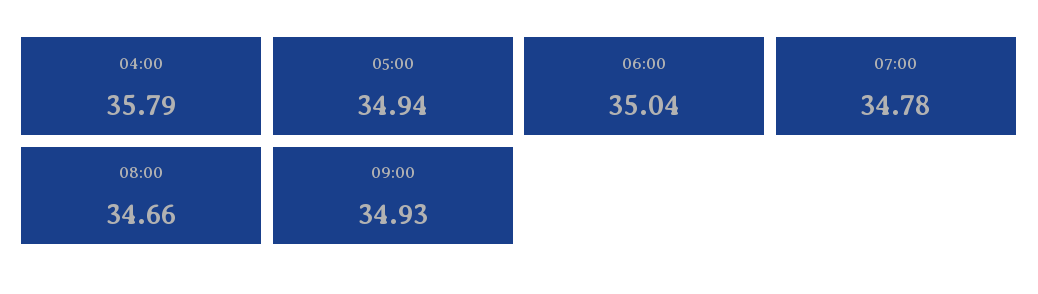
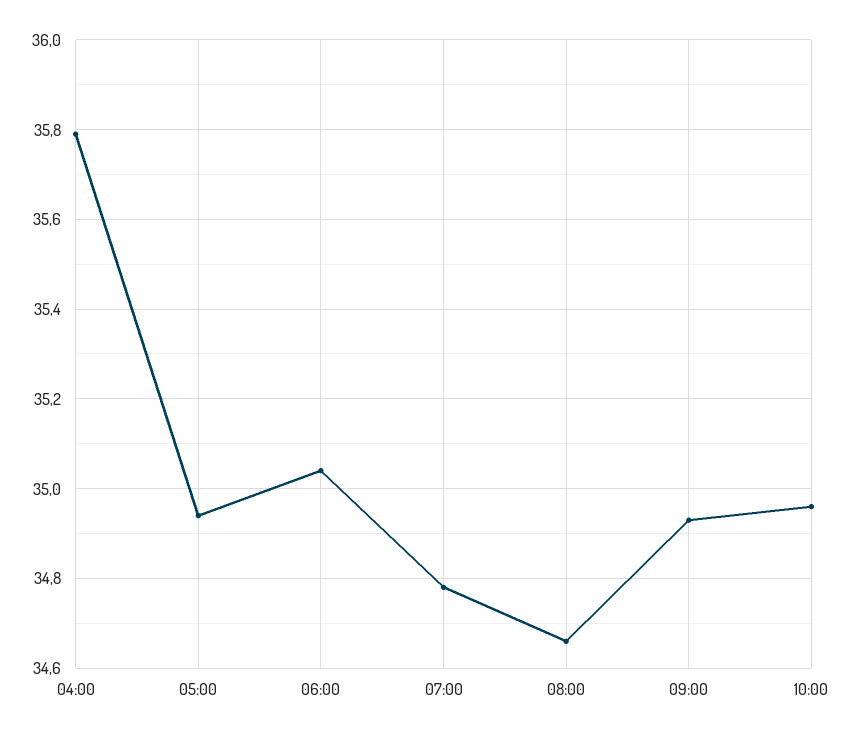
10:00: none -> 34.95

